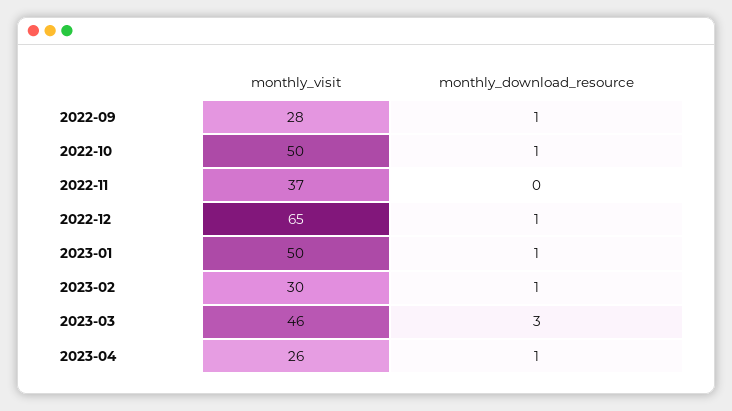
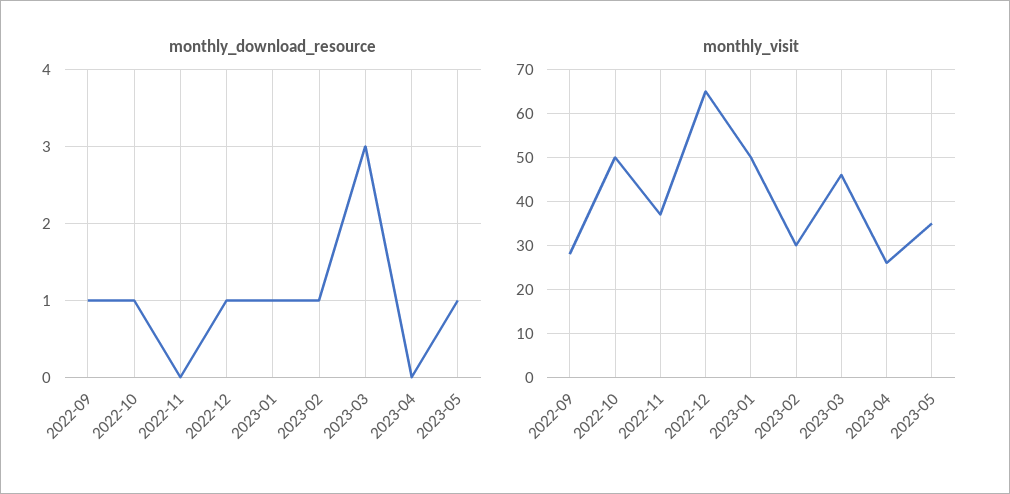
monthly_download_resource, 2023-04: 1 -> 0
monthly_download_resource, 2023-05: none -> 1
monthly_visit, 2023-05: none -> 35

